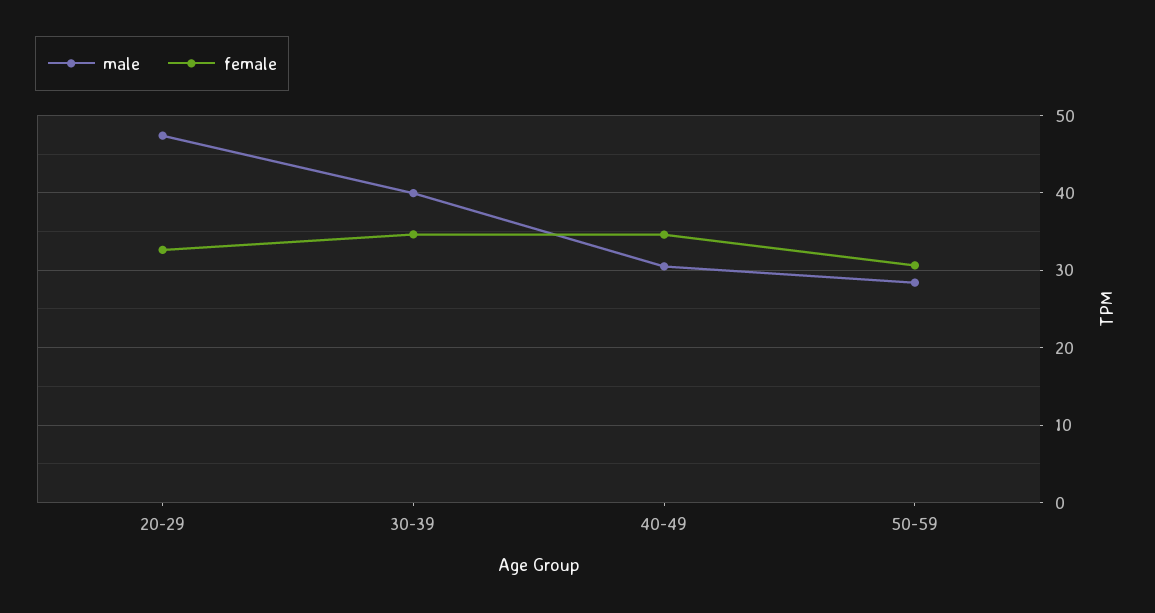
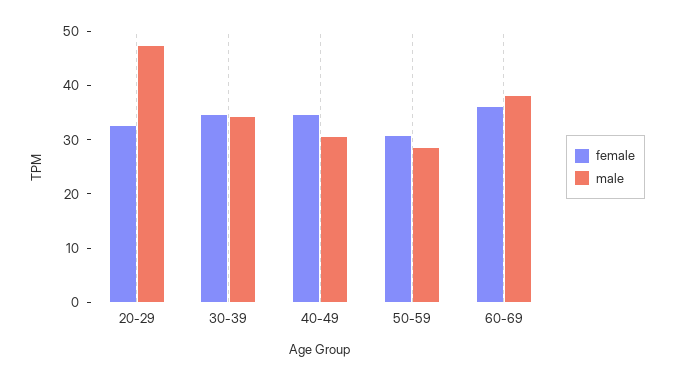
male, 30-39: 40 -> 34
female, 60-69: none -> 36
male, 60-69: none -> 38

